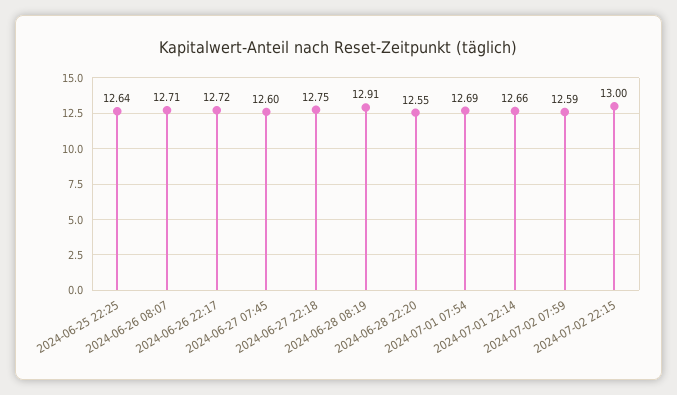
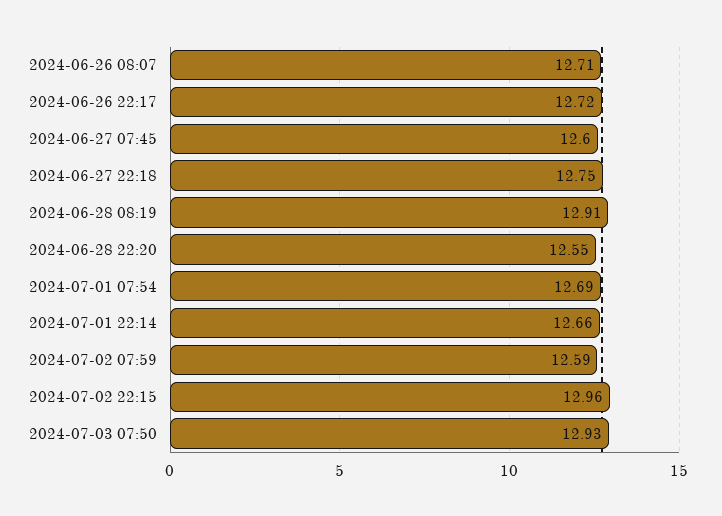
2024-06-25 22:25: 12.64 -> none
2024-07-02 22:15: 13 -> 12.96
2024-07-03 07:50: none -> 12.93

